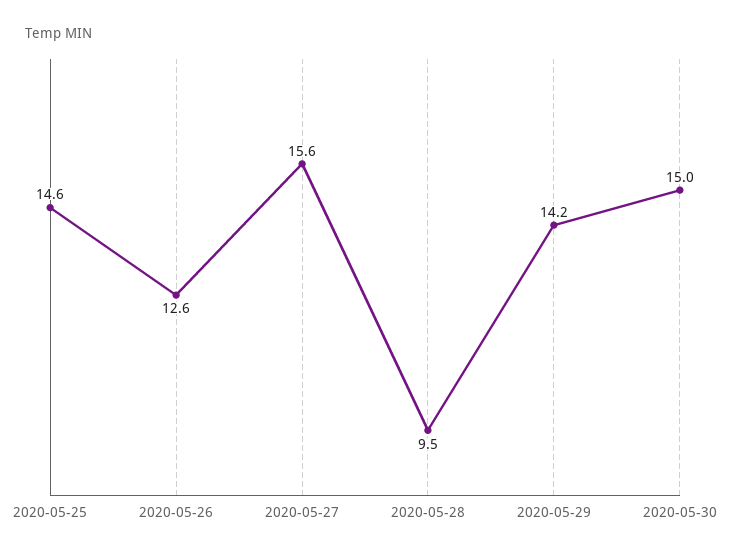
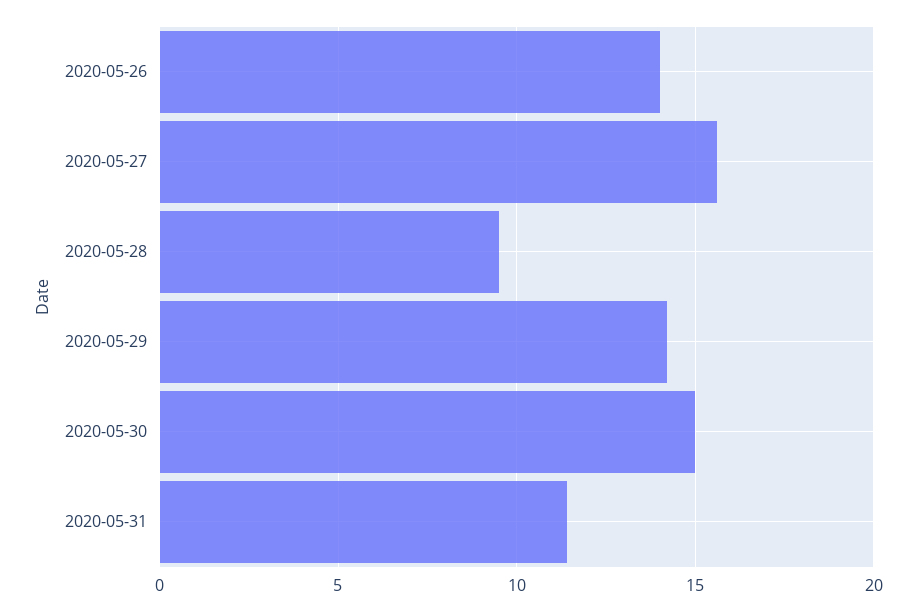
2020-05-25: 14.6 -> none
2020-05-26: 12.6 -> 14
2020-05-31: none -> 11.5

